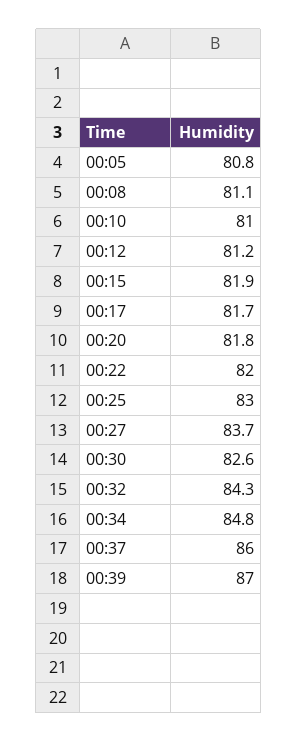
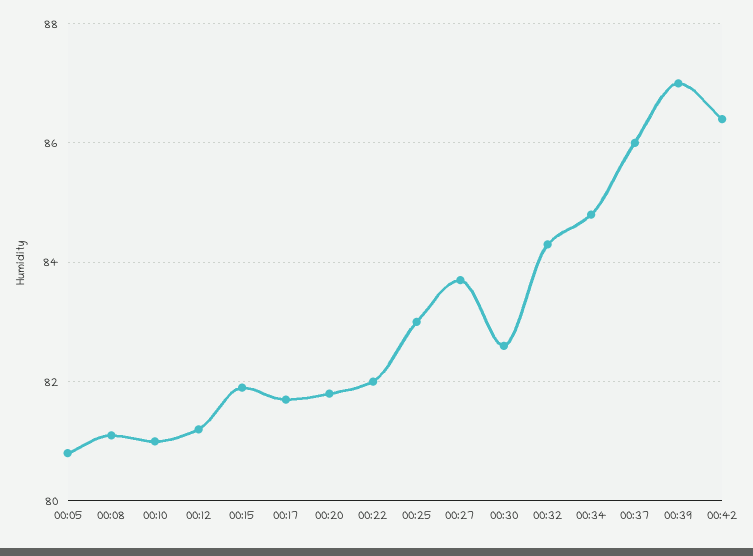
00:42: none -> 86.5

